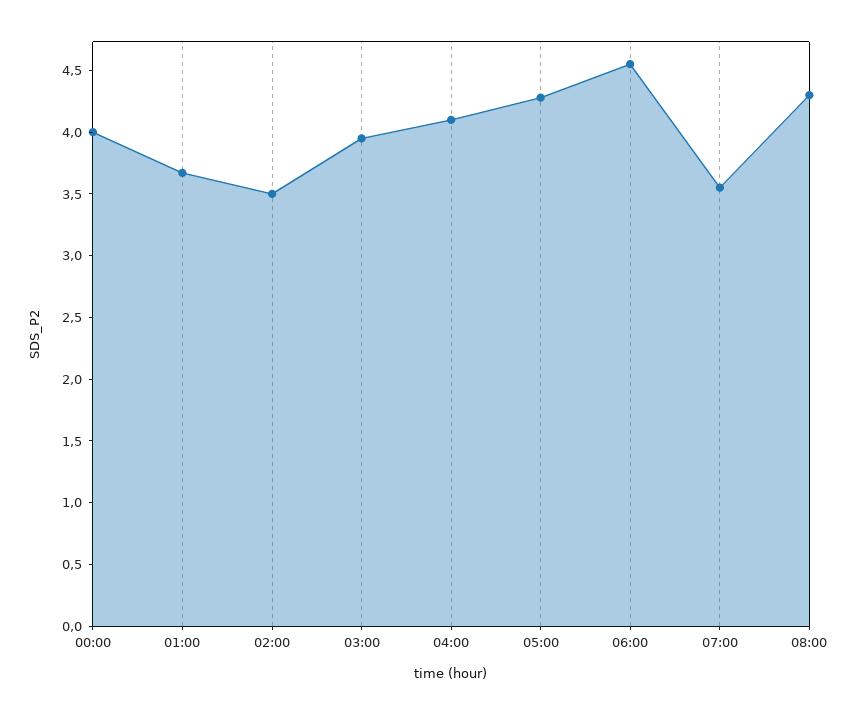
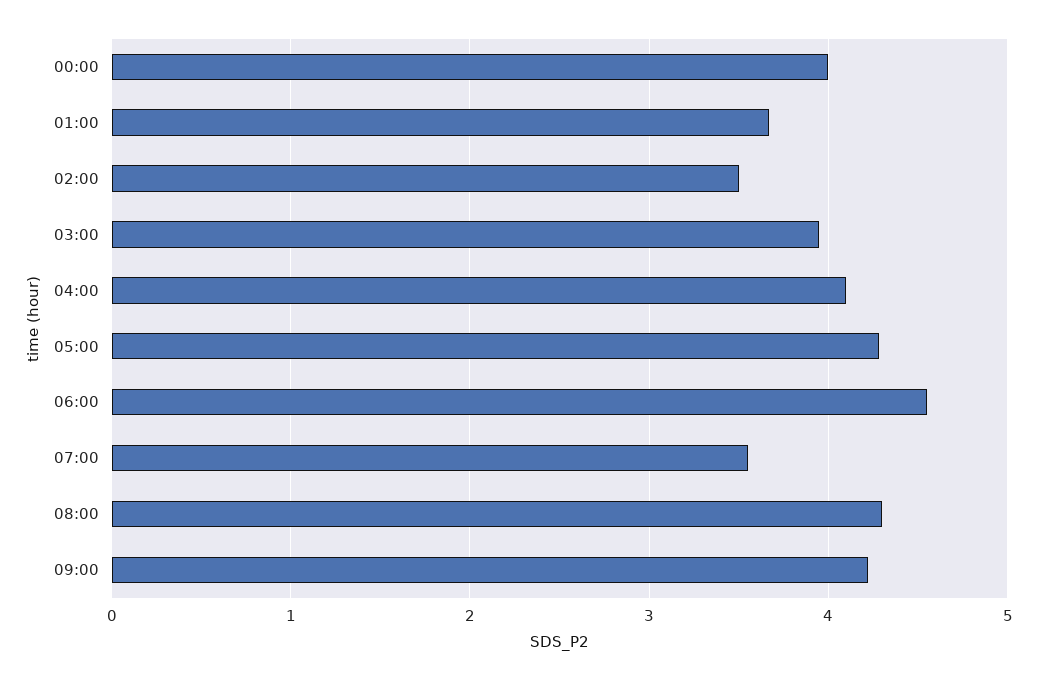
09:00: none -> 4.2

